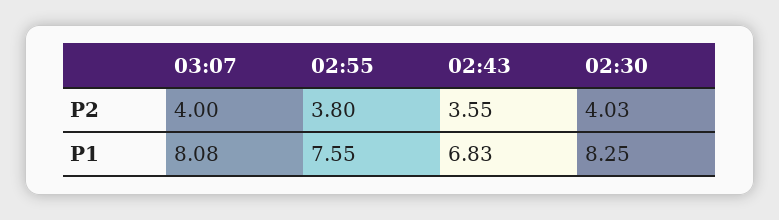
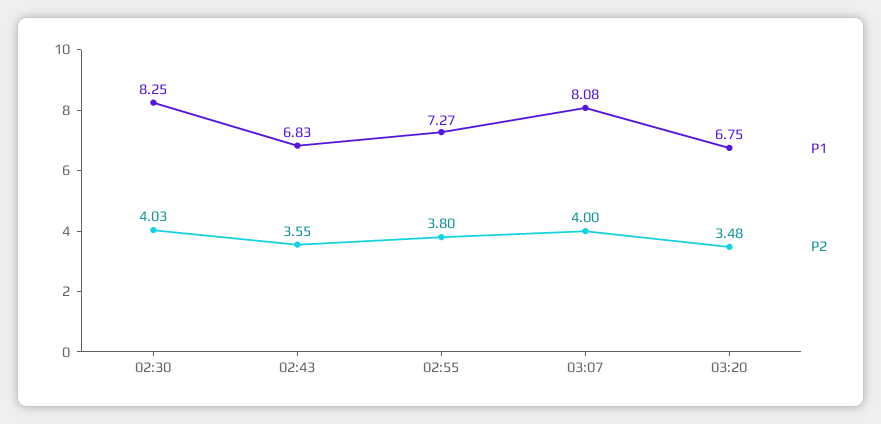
P1, 02:55: 7.55 -> 7.27
P1, 03:20: none -> 6.75
P2, 03:20: none -> 3.48

